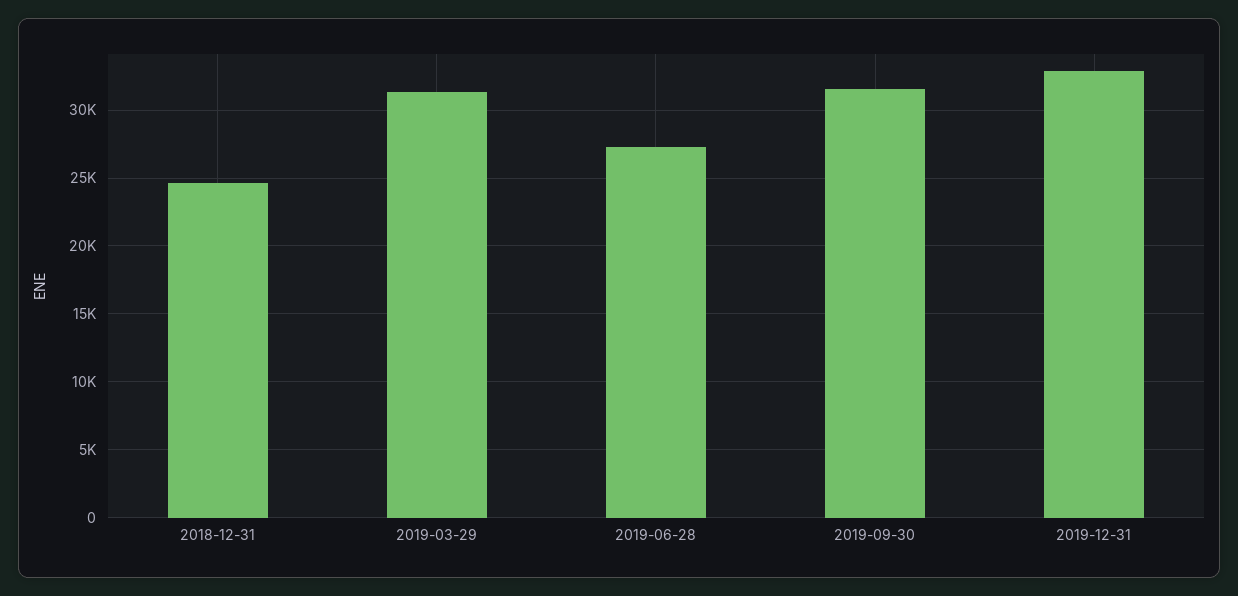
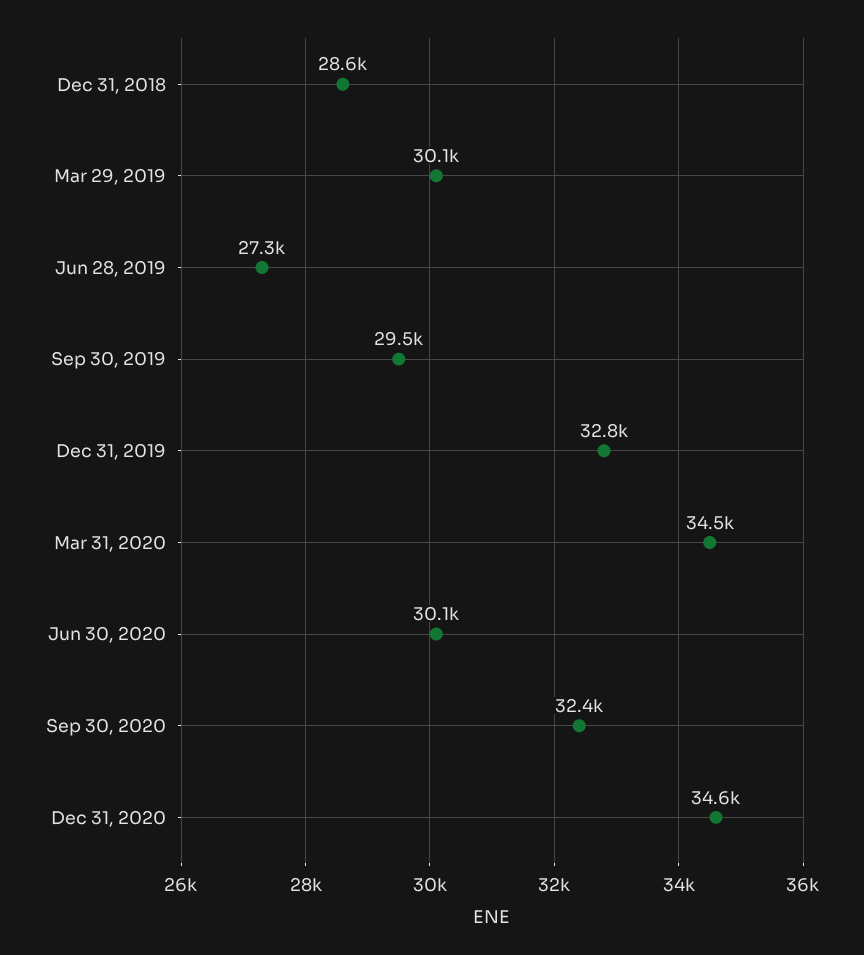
2018-12-31: 24500 -> 28600
2019-03-29: 31500 -> 30100
2019-09-30: 31500 -> 29500
Mar 31, 2020: none -> 34500
Jun 30, 2020: none -> 30100
Sep 30, 2020: none -> 32400
Dec 31, 2020: none -> 34600

